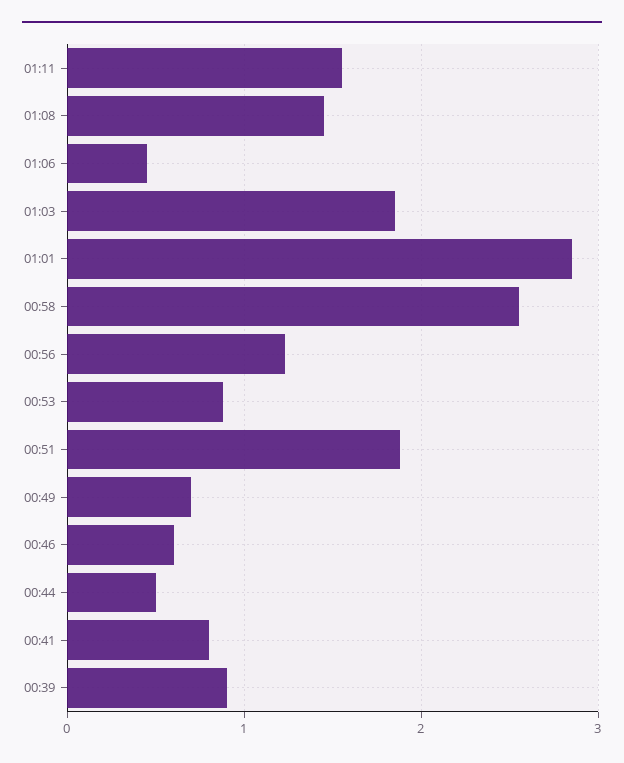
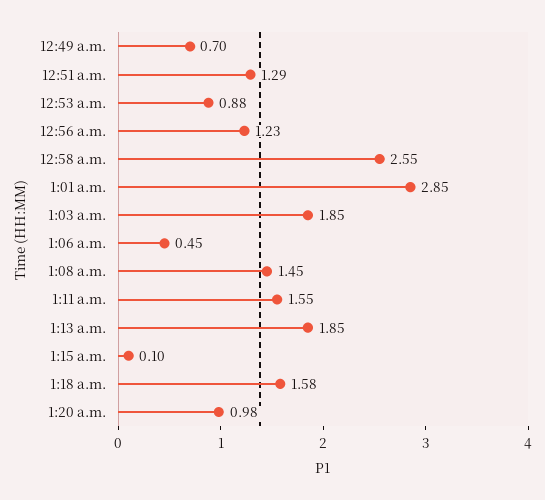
00:51: 1.9 -> 1.29
00:46: 0.6 -> none
00:44: 0.5 -> none
00:41: 0.8 -> none
00:39: 0.9 -> none
1:13 a.m.: none -> 1.85
1:15 a.m.: none -> 0.1
1:18 a.m.: none -> 1.58
1:20 a.m.: none -> 0.98

